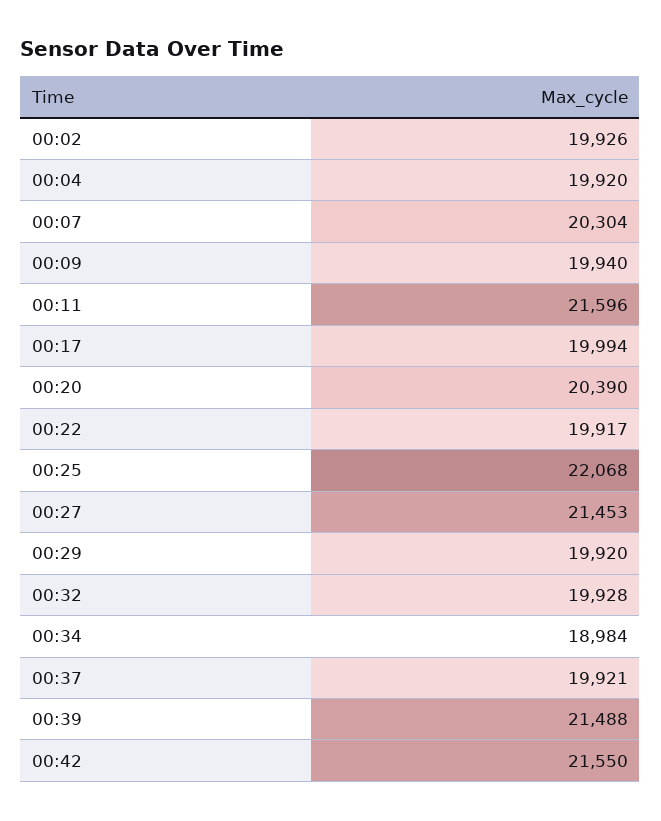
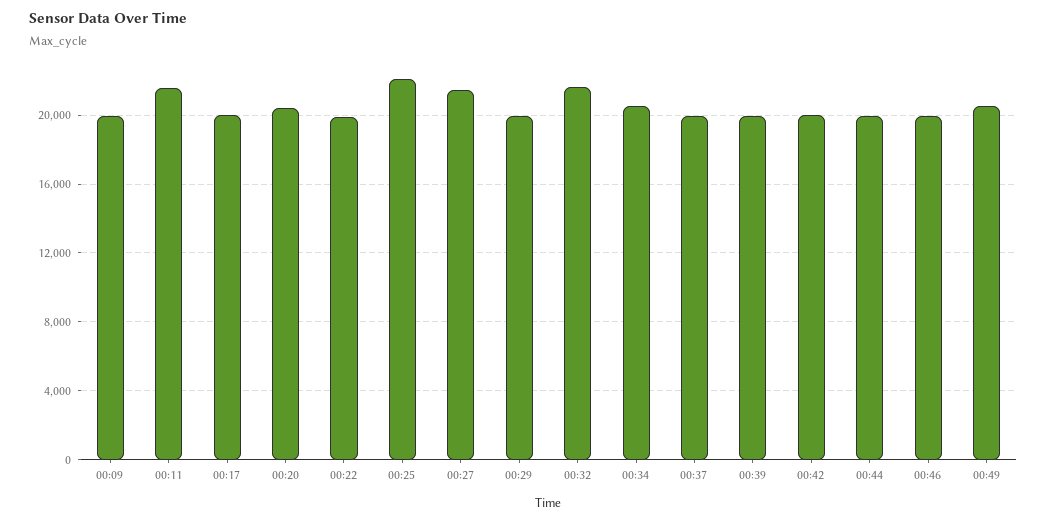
00:02: 19926 -> none
00:04: 19920 -> none
00:07: 20304 -> none
00:32: 19928 -> 21500
00:34: 18984 -> 20500
00:39: 21488 -> 20000
00:42: 21550 -> 20000
00:44: none -> 20000
00:46: none -> 20000
00:49: none -> 20500

